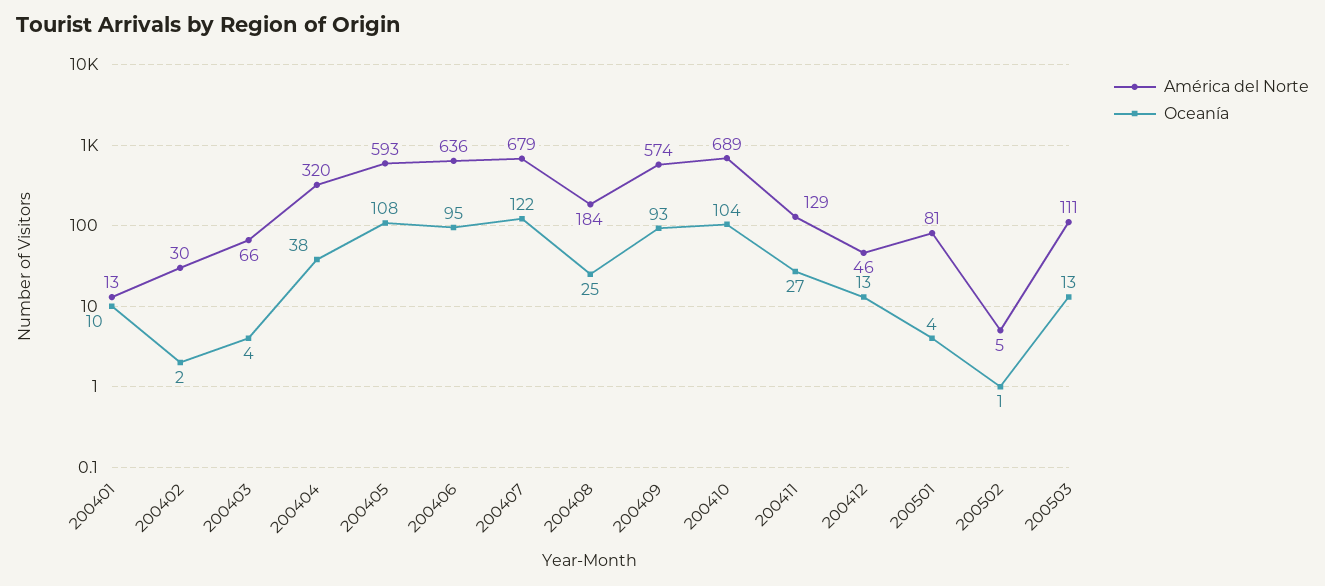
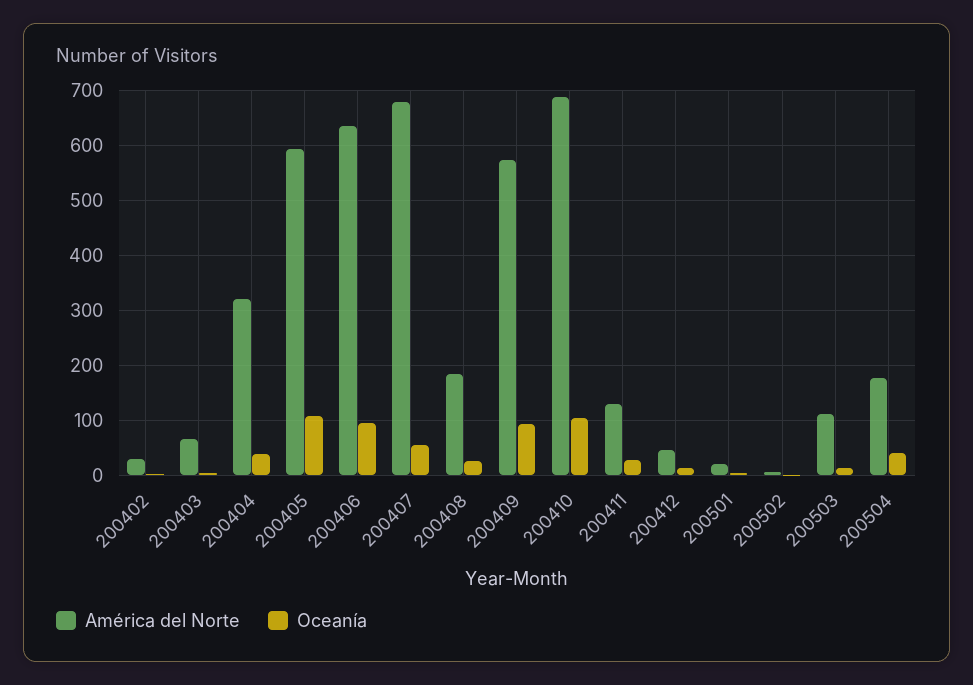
América del Norte, 200401: 13 -> none
Oceanía, 200401: 10 -> none
Oceanía, 200407: 122 -> 60
América del Norte, 200501: 81 -> 20
América del Norte, 200504: none -> 180
Oceanía, 200504: none -> 40

